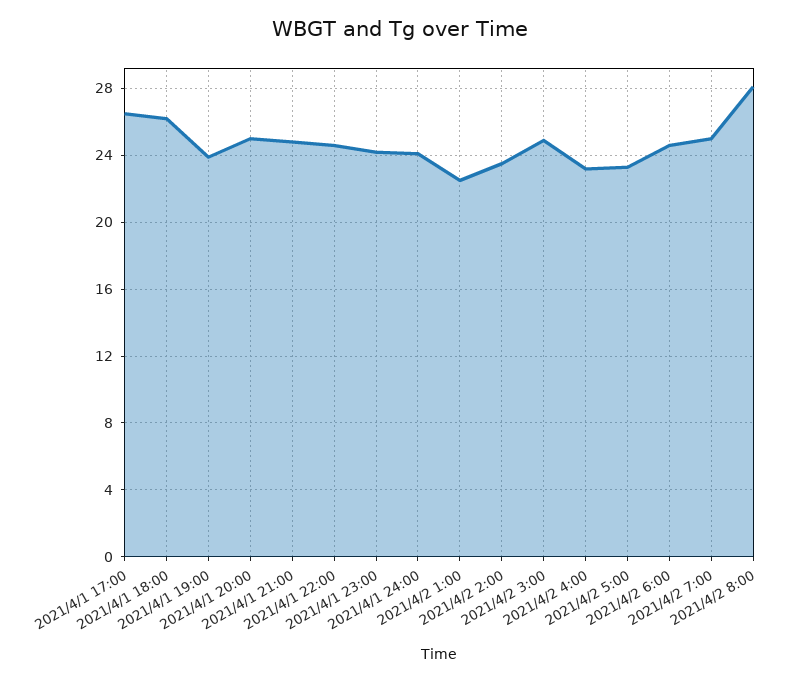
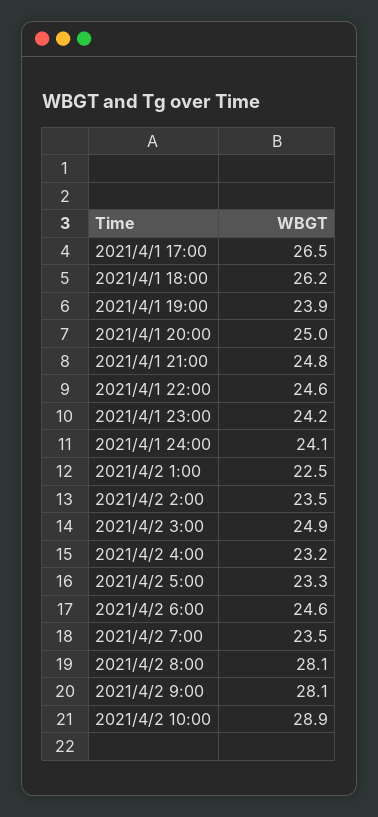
2021/4/2 7:00: 25 -> 23.5
2021/4/2 9:00: none -> 28.1
2021/4/2 10:00: none -> 28.9

